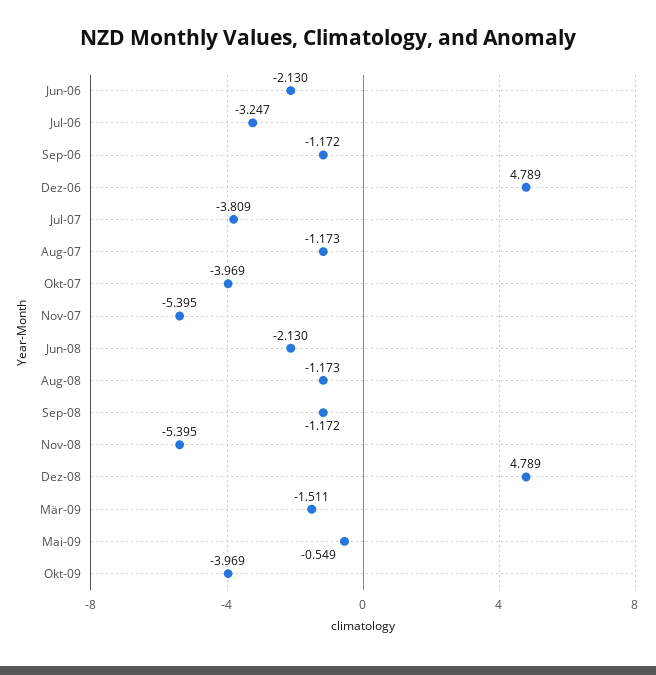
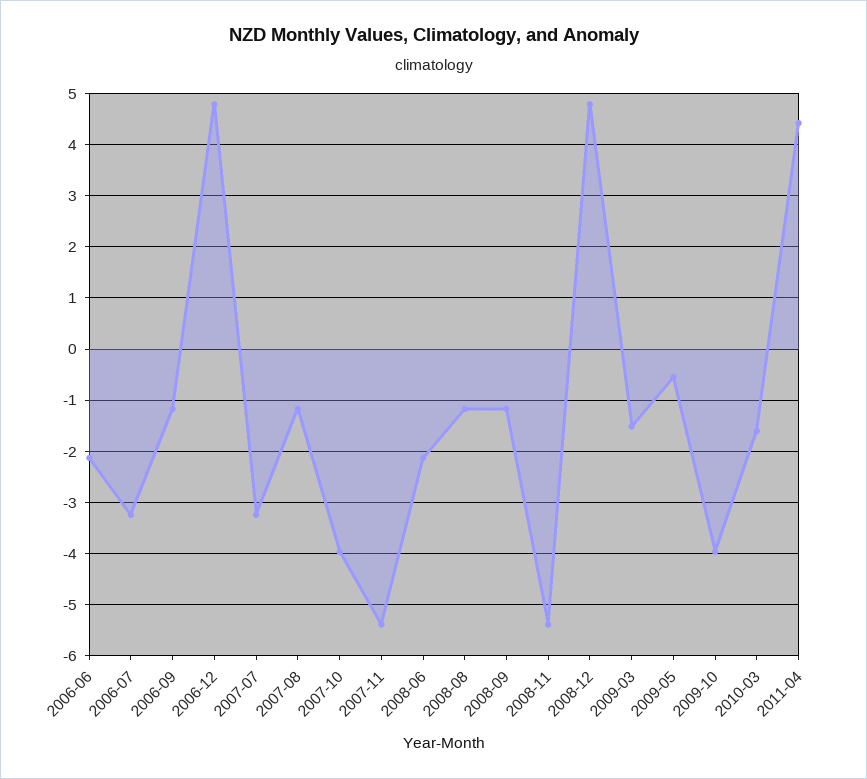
Jul-07: -3.809 -> -3.2
2010-03: none -> -1.6
2011-04: none -> 4.4

